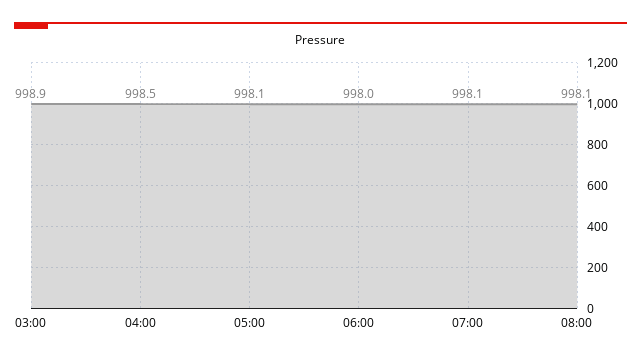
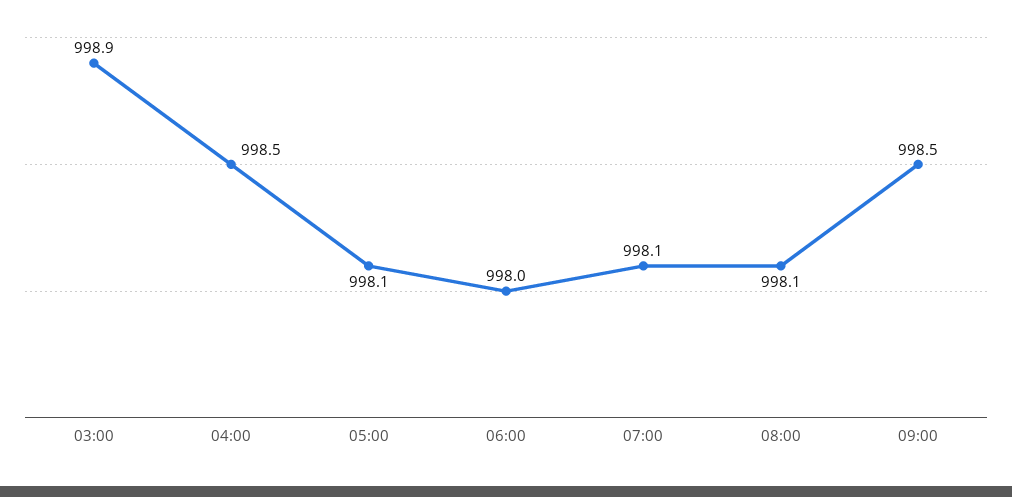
09:00: none -> 998.5

